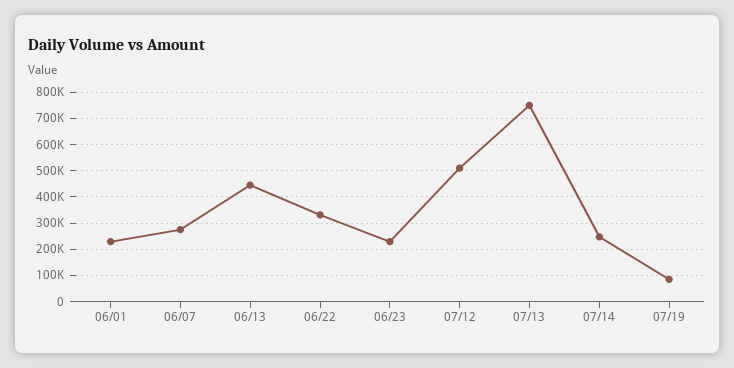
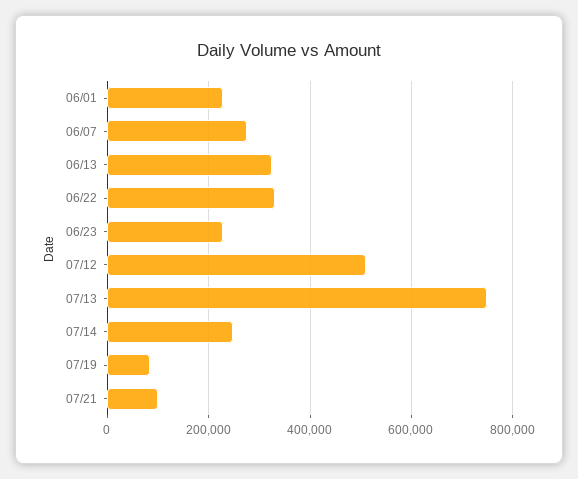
06/13: 450000 -> 320000
07/21: none -> 100000

